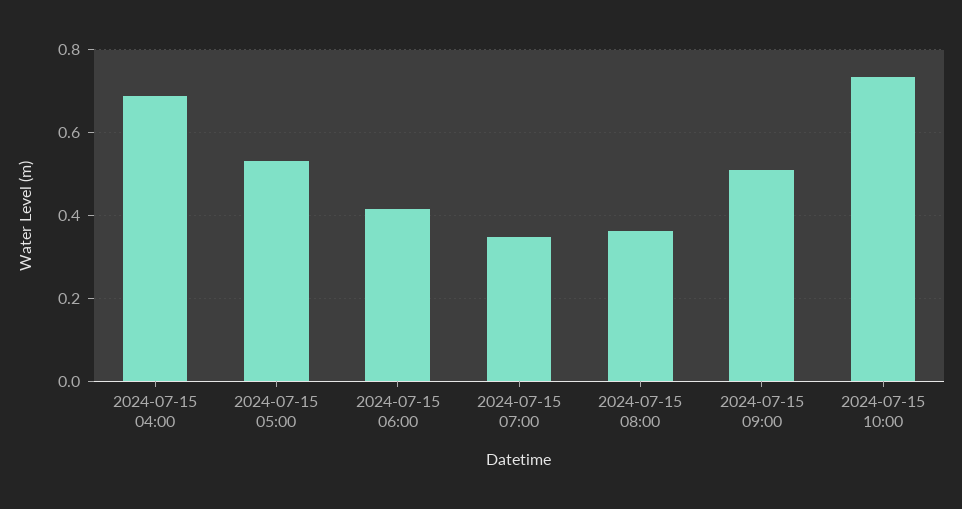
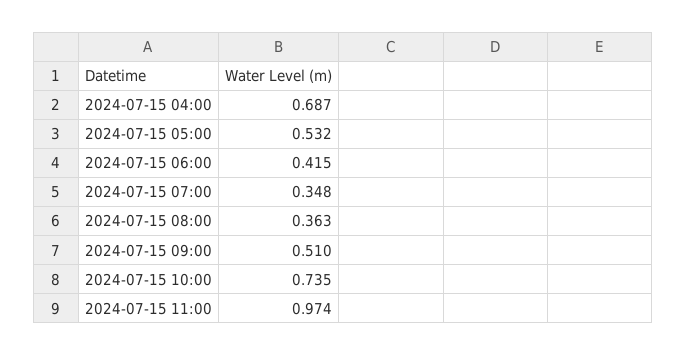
2024-07-15 11:00: none -> 0.974

